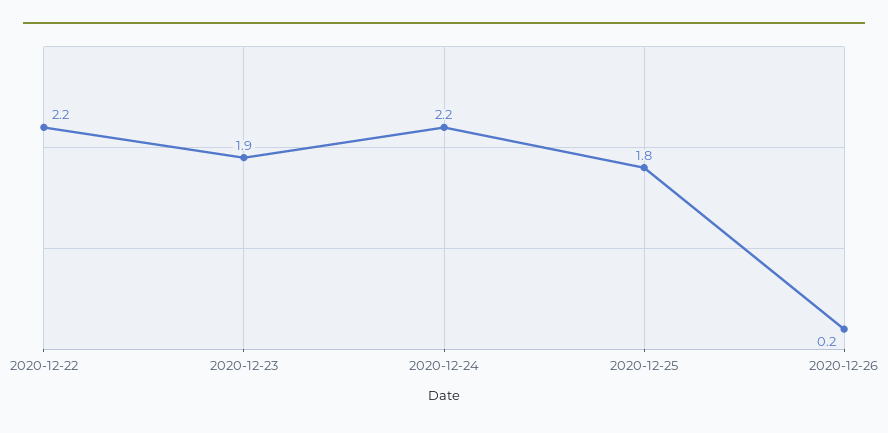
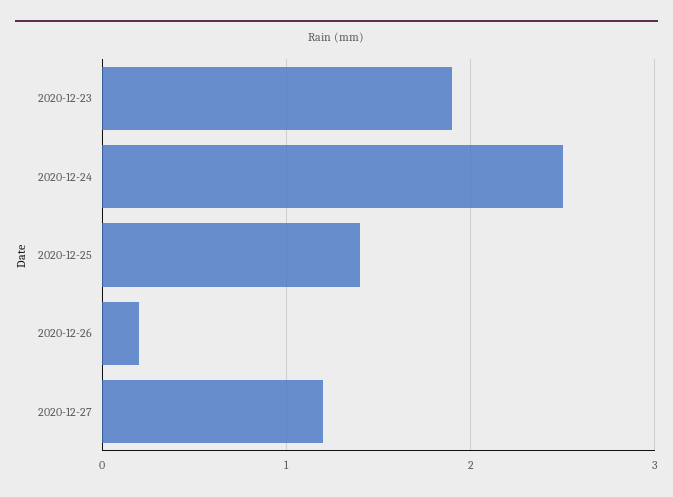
2020-12-22: 2.2 -> none
2020-12-24: 2.2 -> 2.5
2020-12-25: 1.8 -> 1.4
2020-12-27: none -> 1.2

